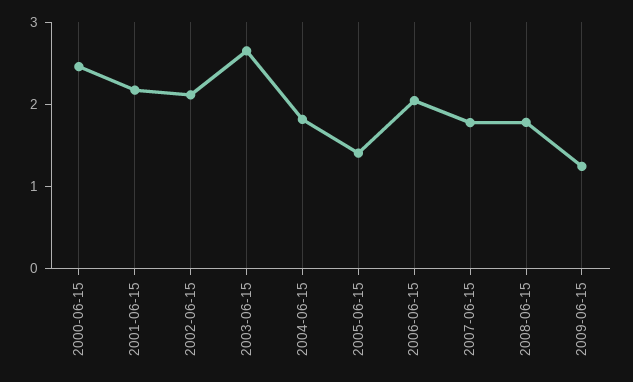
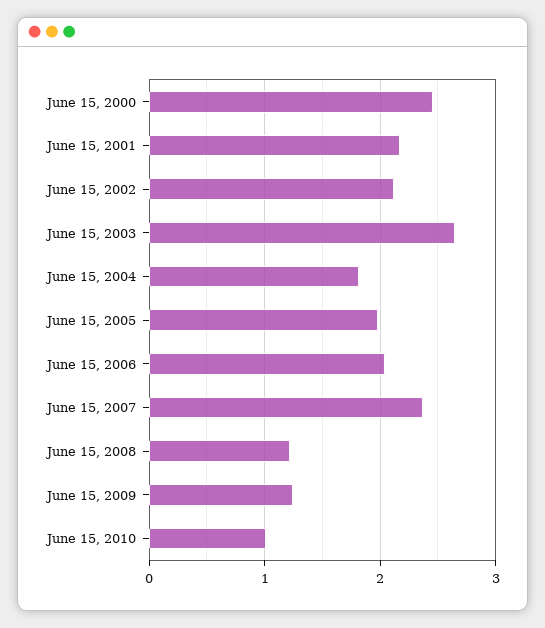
2005-06-15: 1.4 -> 2
2007-06-15: 1.8 -> 2.4
2008-06-15: 1.8 -> 1.2
June 15, 2010: none -> 1

